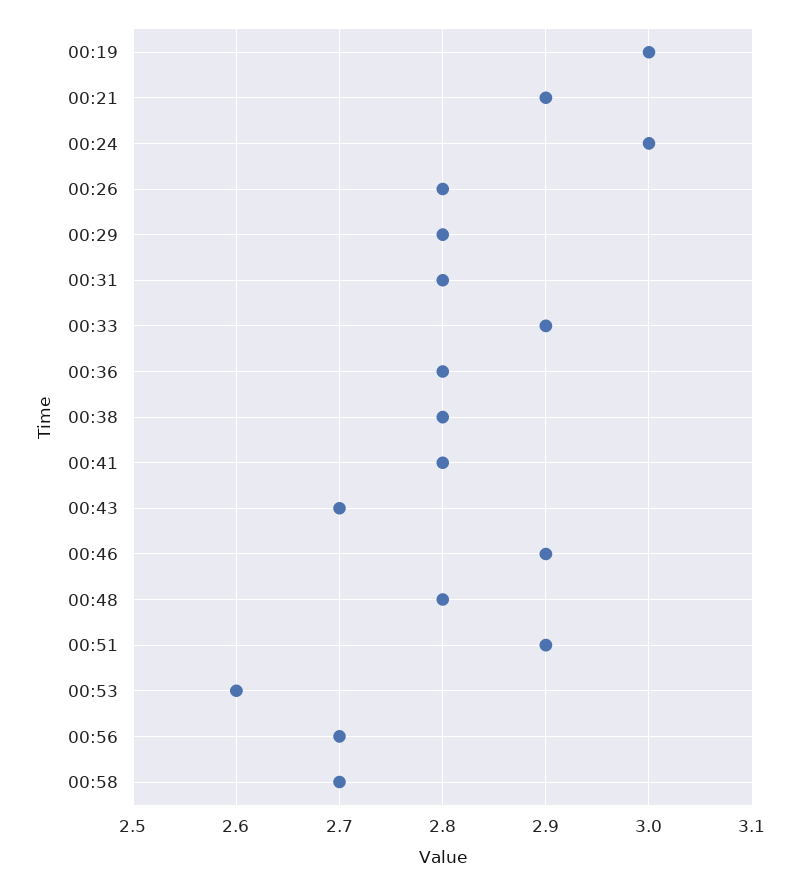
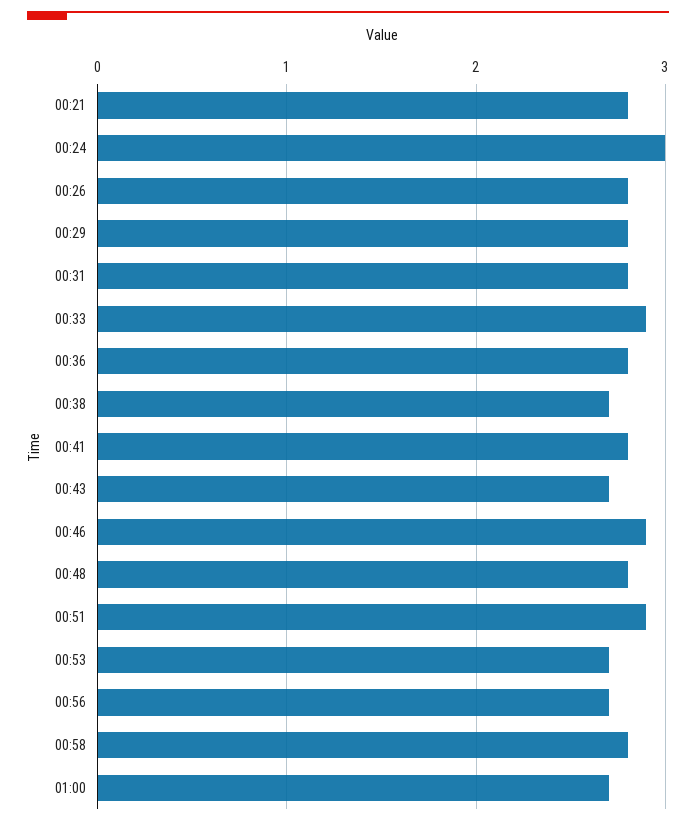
00:19: 3 -> none
00:21: 2.9 -> 2.8
00:38: 2.8 -> 2.7
00:53: 2.6 -> 2.7
00:58: 2.7 -> 2.8
01:00: none -> 2.7

